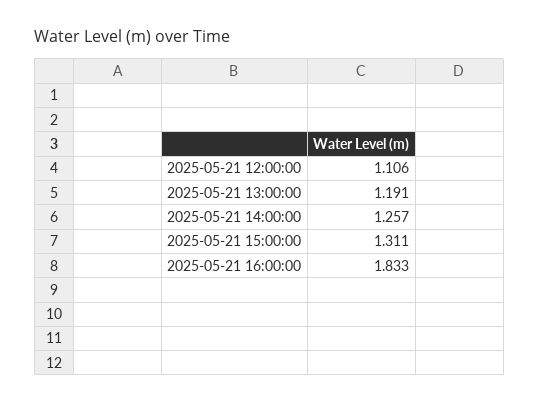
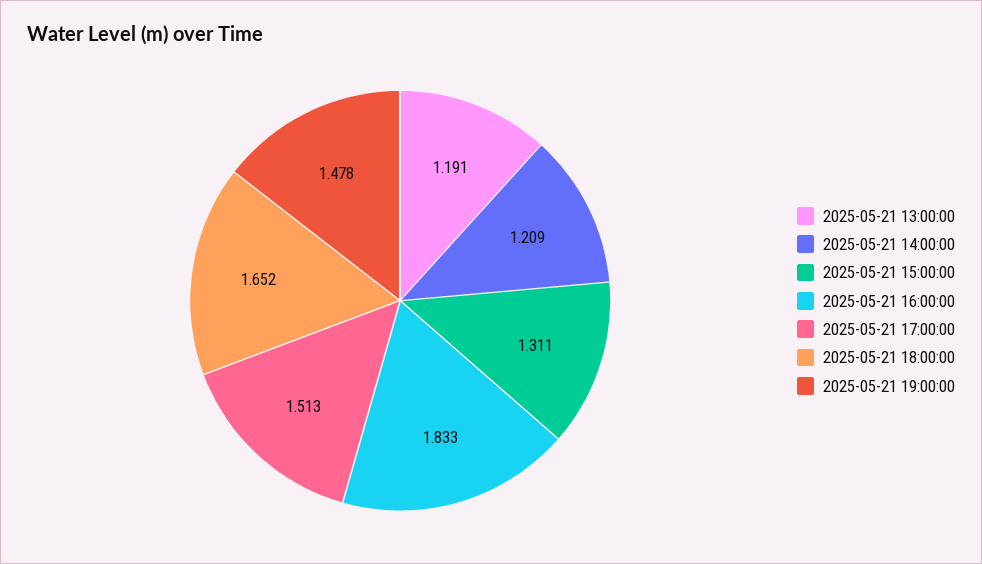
2025-05-21 12:00:00: 1.106 -> none
2025-05-21 14:00:00: 1.257 -> 1.209
2025-05-21 17:00:00: none -> 1.513
2025-05-21 18:00:00: none -> 1.652
2025-05-21 19:00:00: none -> 1.478

